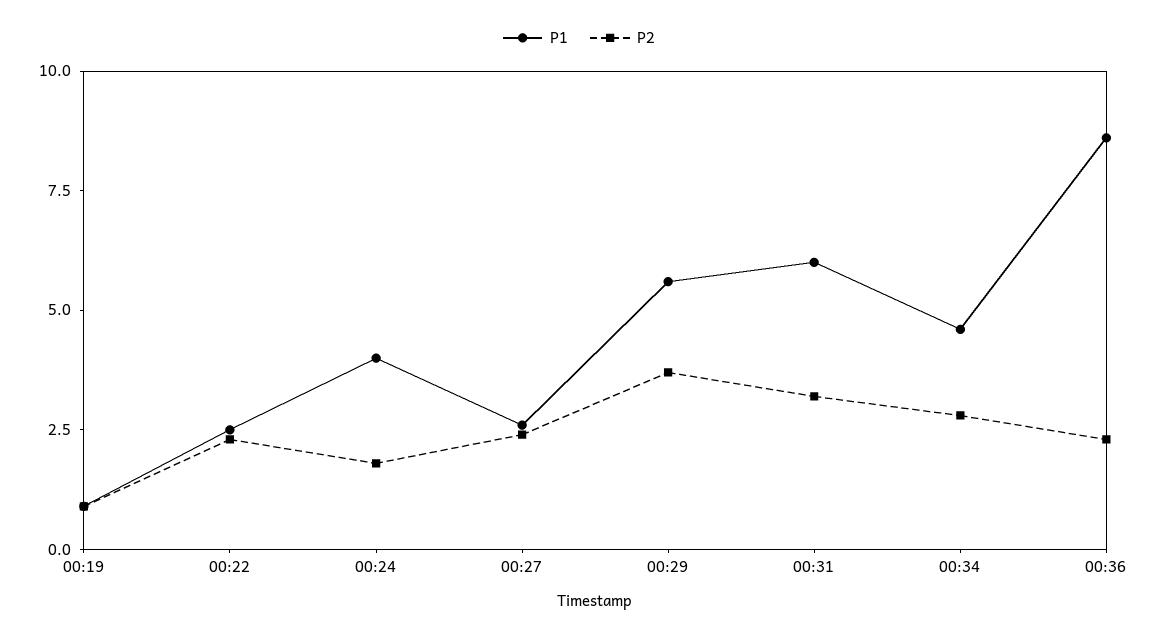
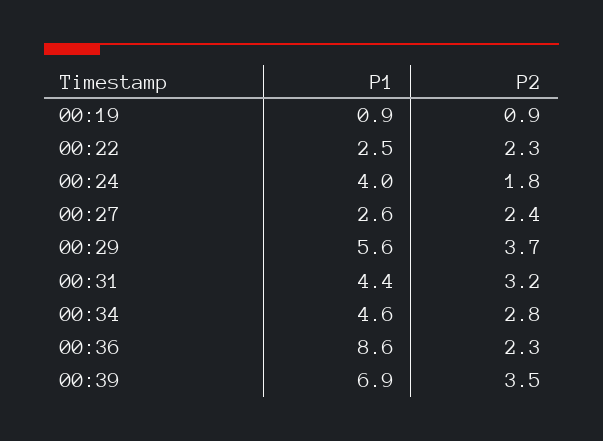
P1, 00:31: 6 -> 4.4
P1, 00:39: none -> 6.9
P2, 00:39: none -> 3.5

